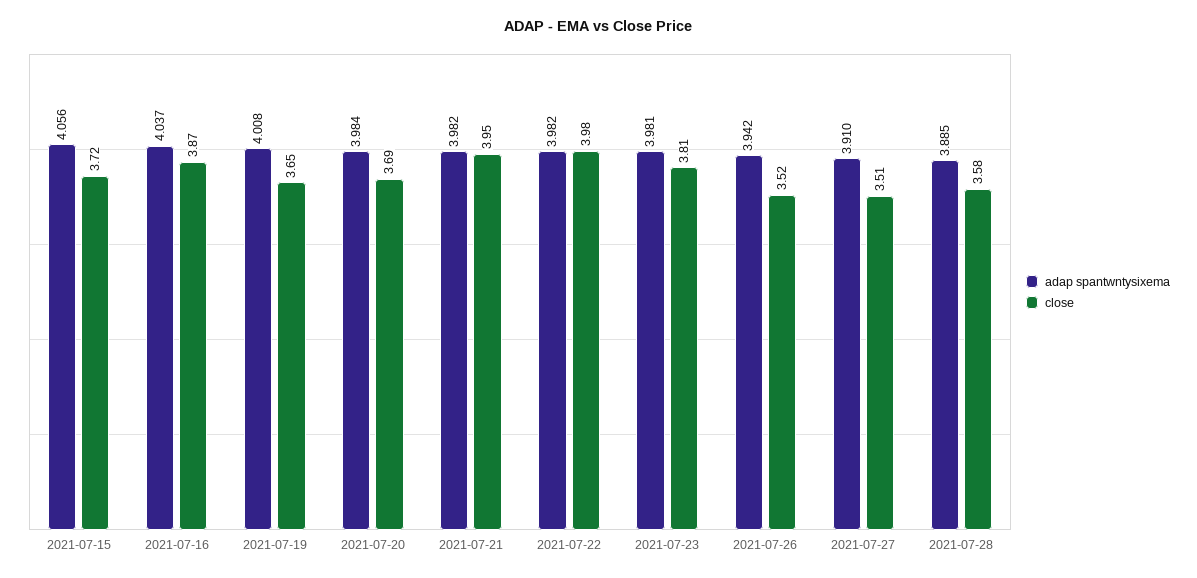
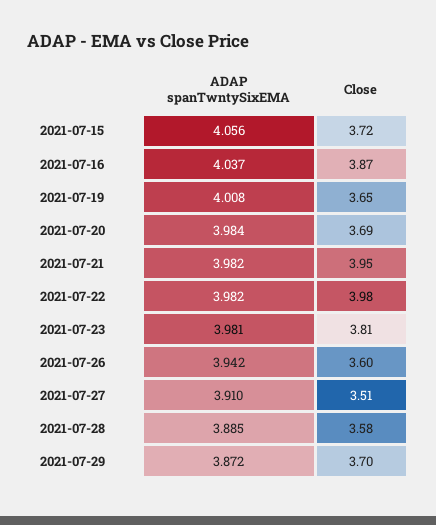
close, 2021-07-26: 3.52 -> 3.6
adap spantwntysixema, 2021-07-29: none -> 3.872
close, 2021-07-29: none -> 3.7

